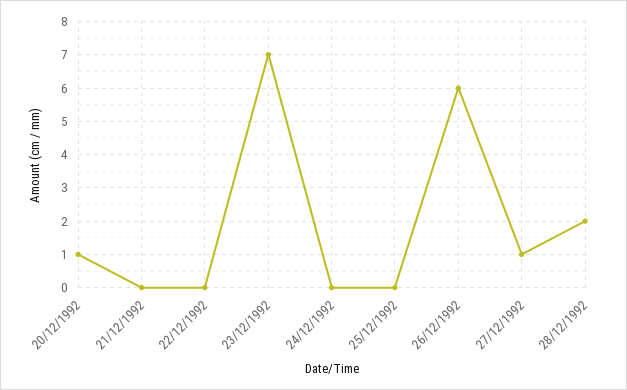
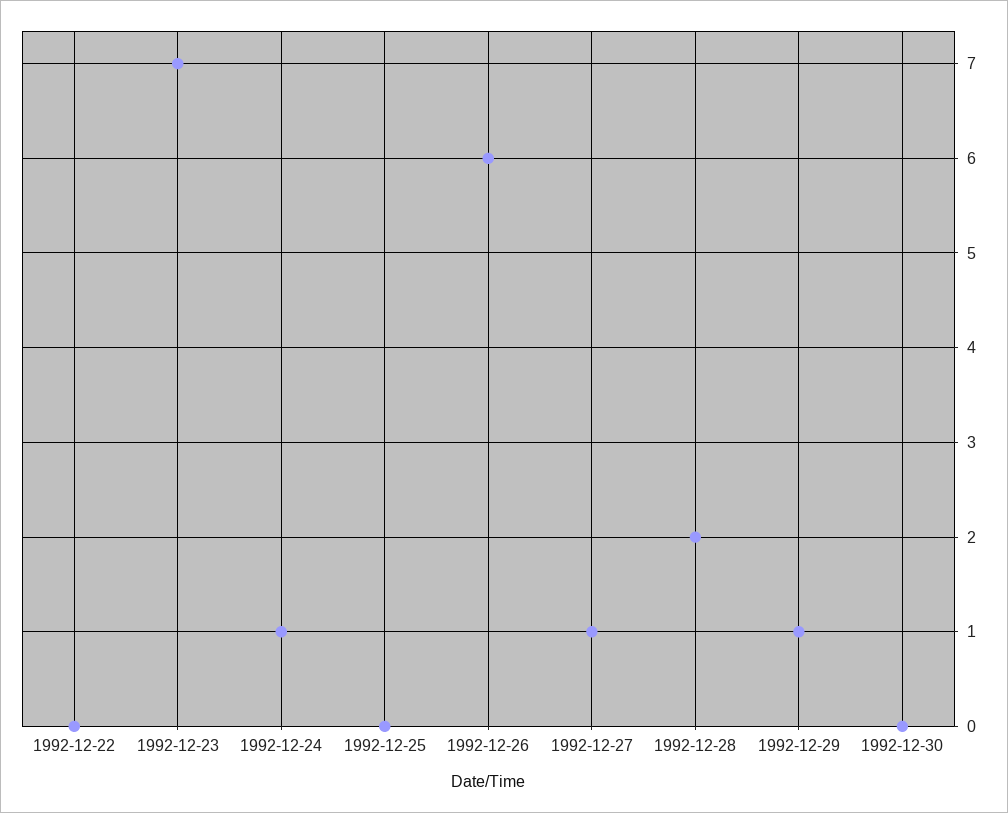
20/12/1992: 1 -> none
21/12/1992: 0 -> none
24/12/1992: 0 -> 1
1992-12-29: none -> 1
1992-12-30: none -> 0

